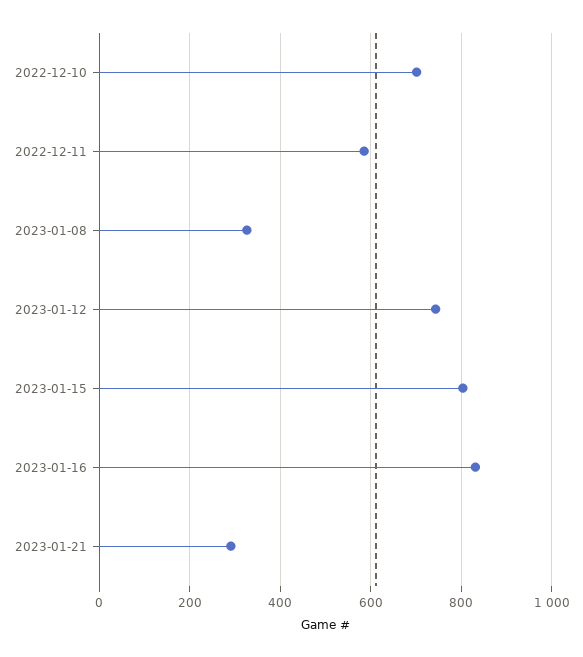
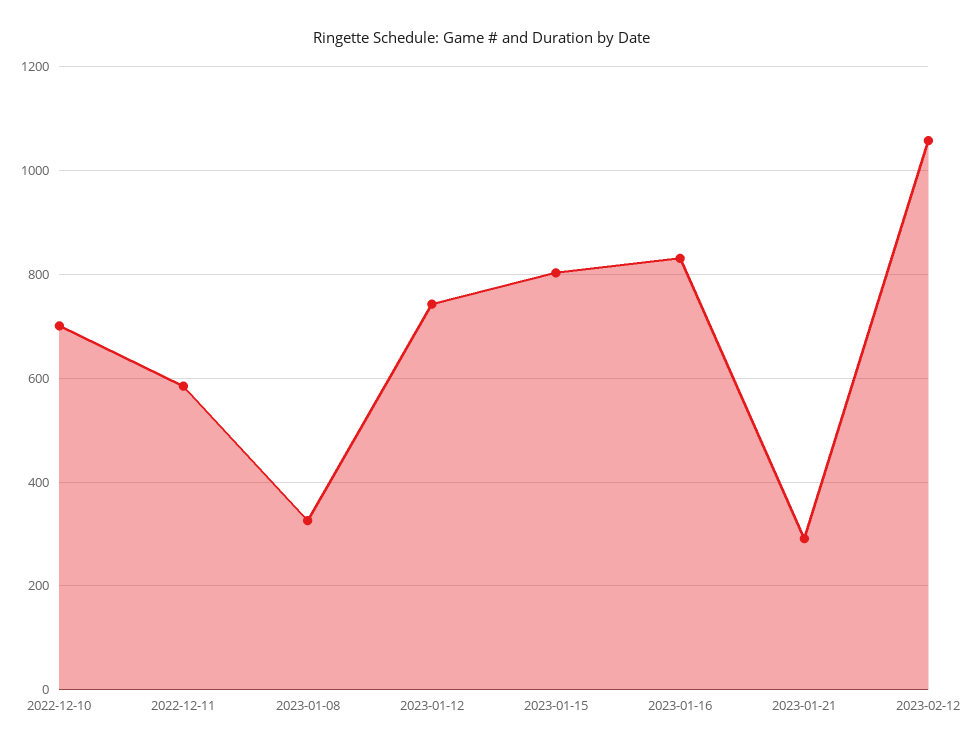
2023-02-12: none -> 1060

